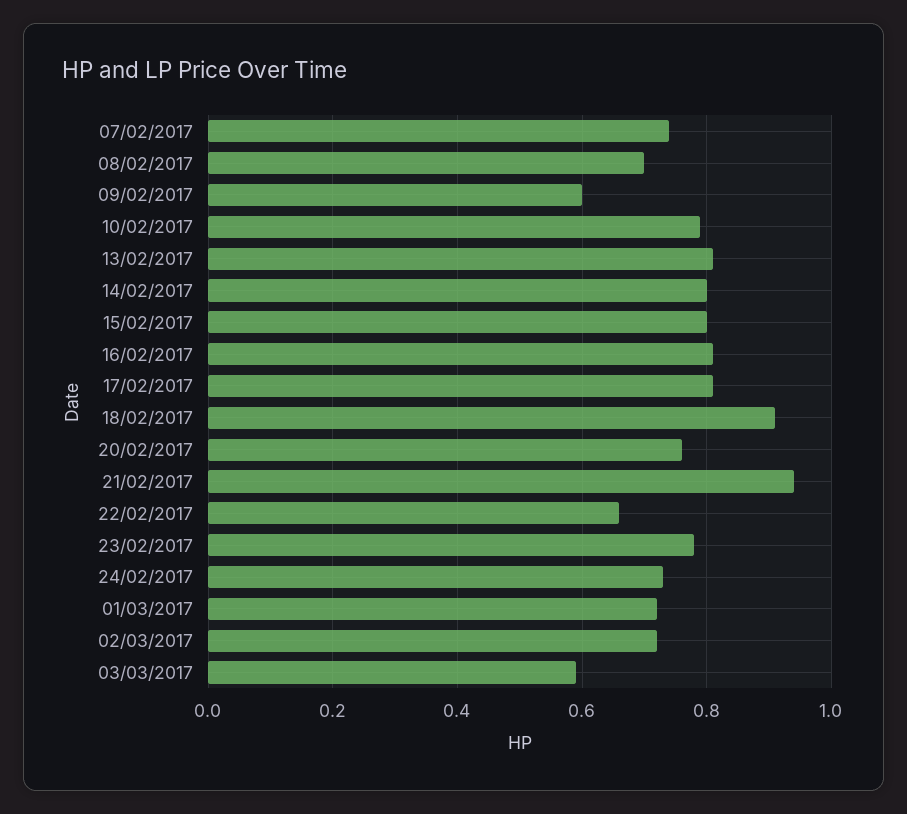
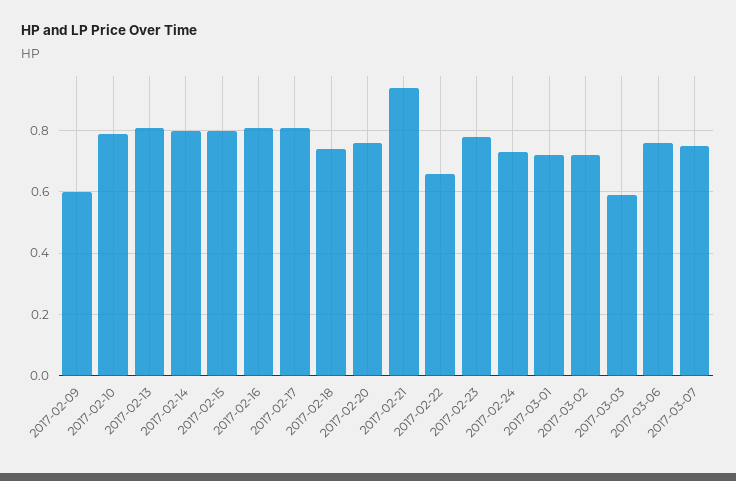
07/02/2017: 0.75 -> none
08/02/2017: 0.7 -> none
18/02/2017: 0.9 -> 0.75
2017-03-06: none -> 0.75
2017-03-07: none -> 0.75

